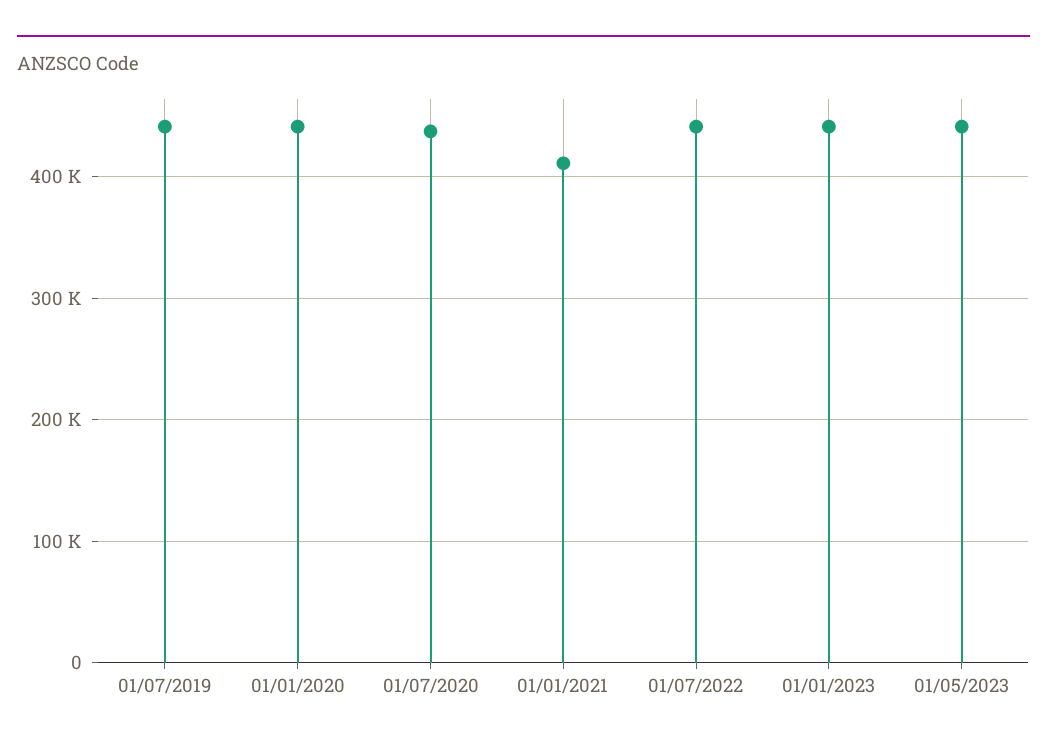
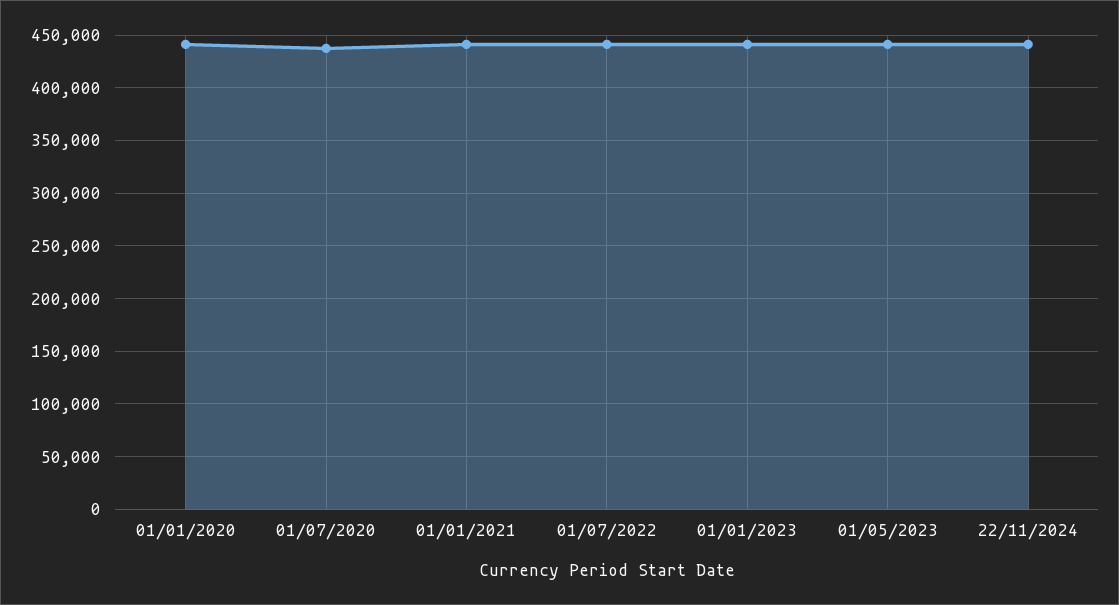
01/07/2019: 440000 -> none
01/01/2021: 410000 -> 440000
22/11/2024: none -> 440000

